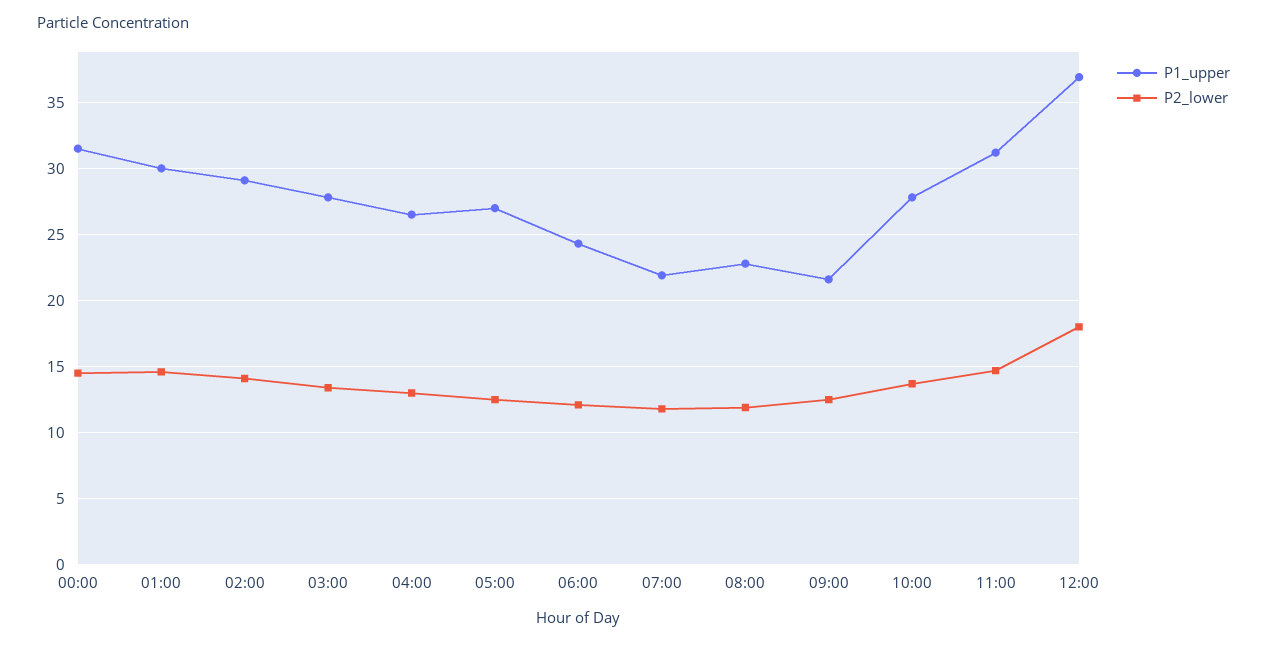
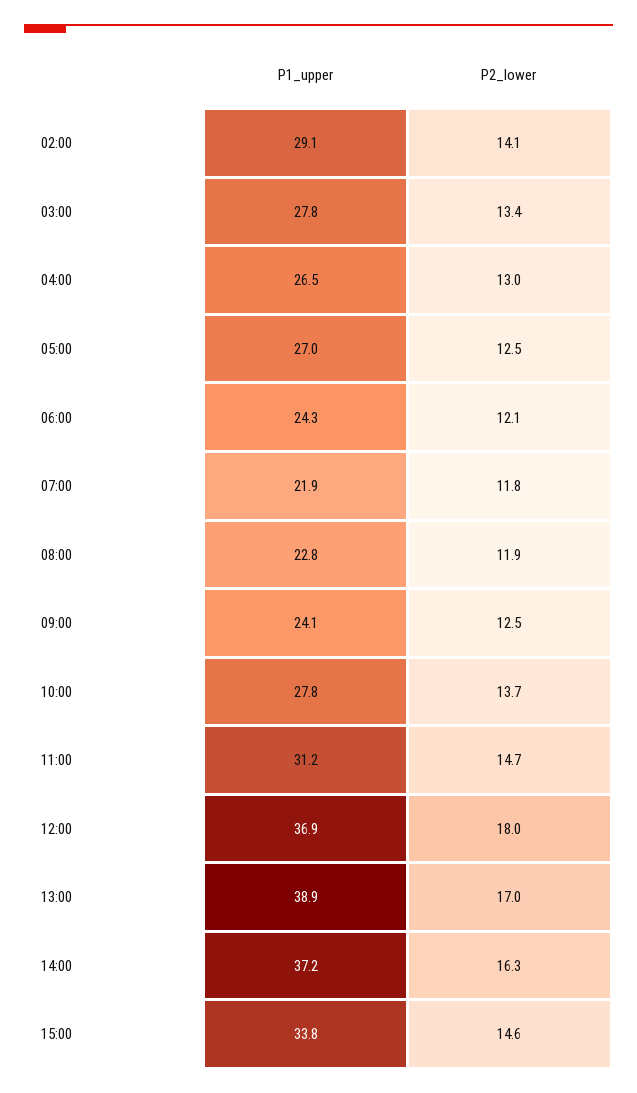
P1_upper, 00:00: 31.5 -> none
P2_lower, 00:00: 14.5 -> none
P1_upper, 01:00: 30 -> none
P2_lower, 01:00: 14.5 -> none
P1_upper, 09:00: 21.5 -> 24.1
P1_upper, 13:00: none -> 38.9
P2_lower, 13:00: none -> 17
P1_upper, 14:00: none -> 37.2
P2_lower, 14:00: none -> 16.3
P1_upper, 15:00: none -> 33.8
P2_lower, 15:00: none -> 14.6

